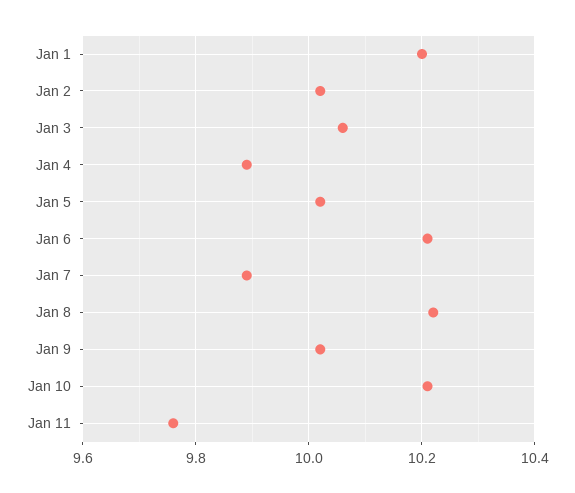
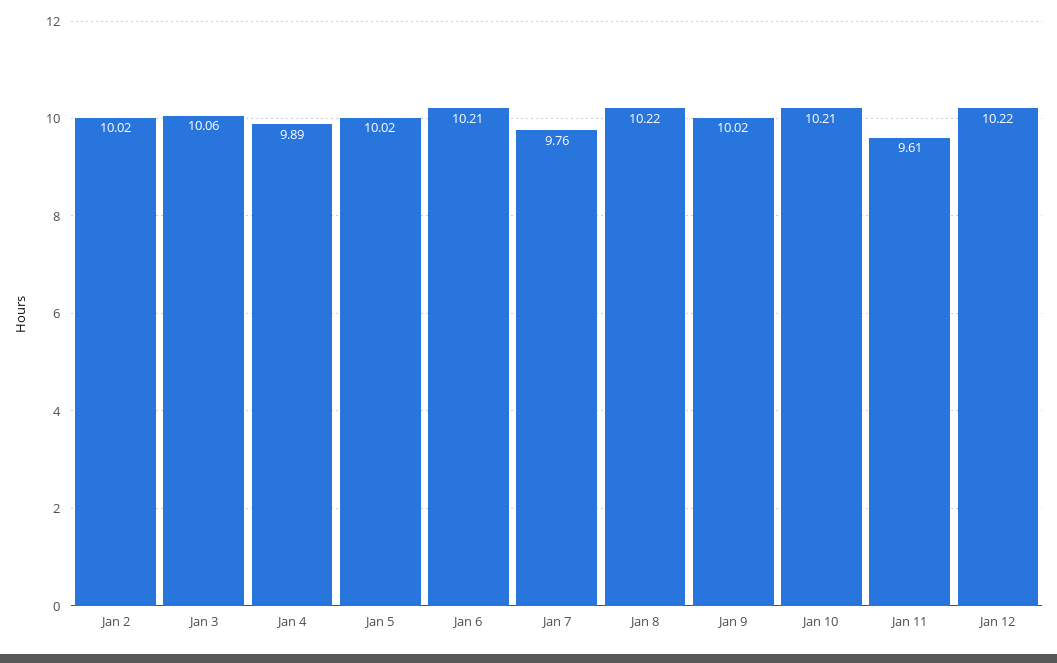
Jan 1: 10.2 -> none
Jan 7: 9.9 -> 9.76
Jan 11: 9.75 -> 9.61
Jan 12: none -> 10.22

